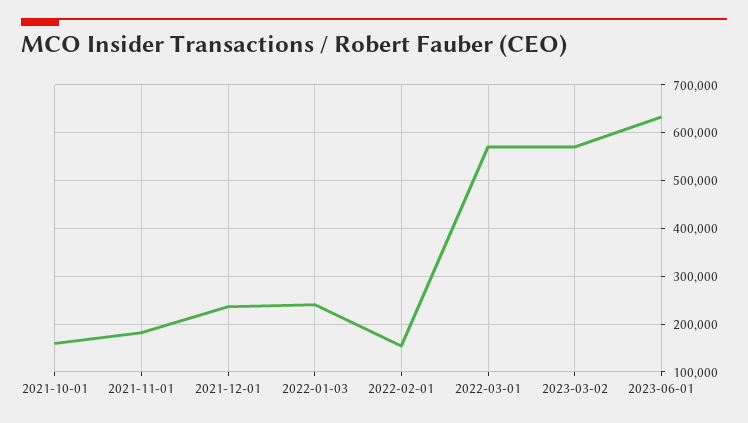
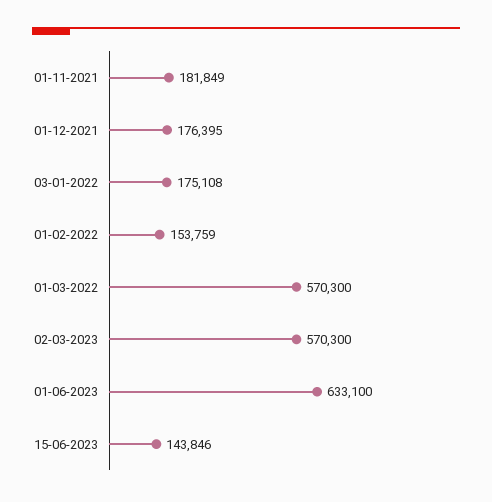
2021-10-01: 160000 -> none
2021-12-01: 240000 -> 176395
2022-01-03: 240000 -> 175108
15-06-2023: none -> 143846

